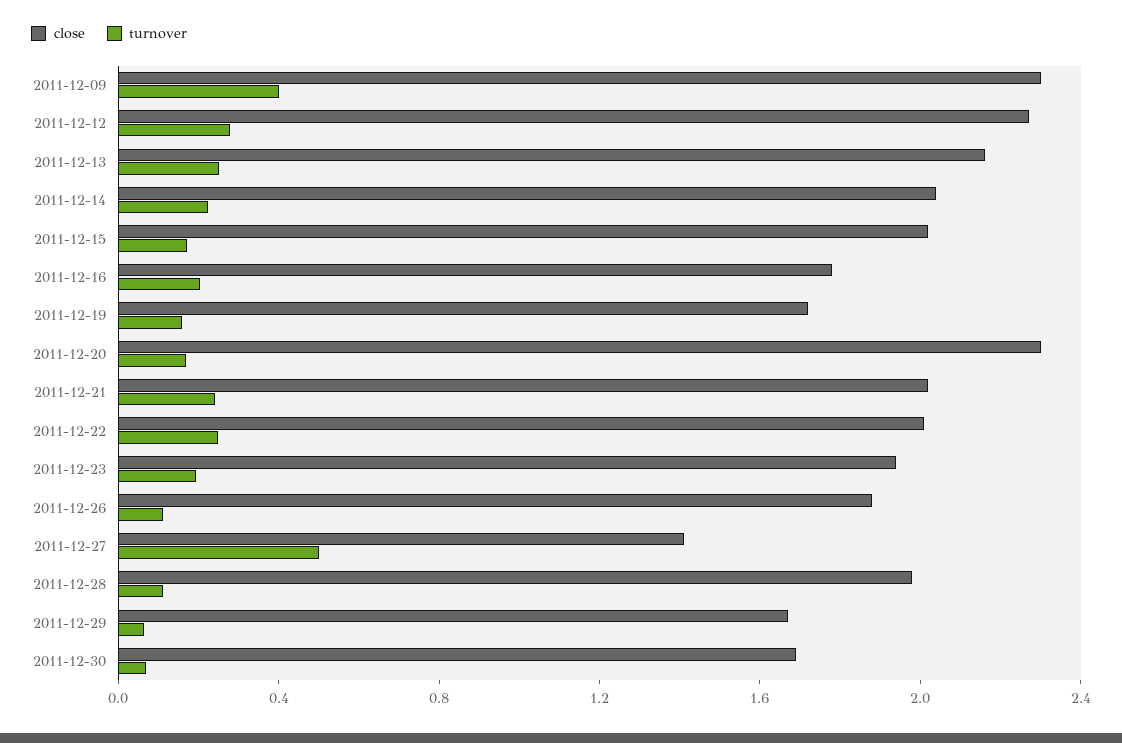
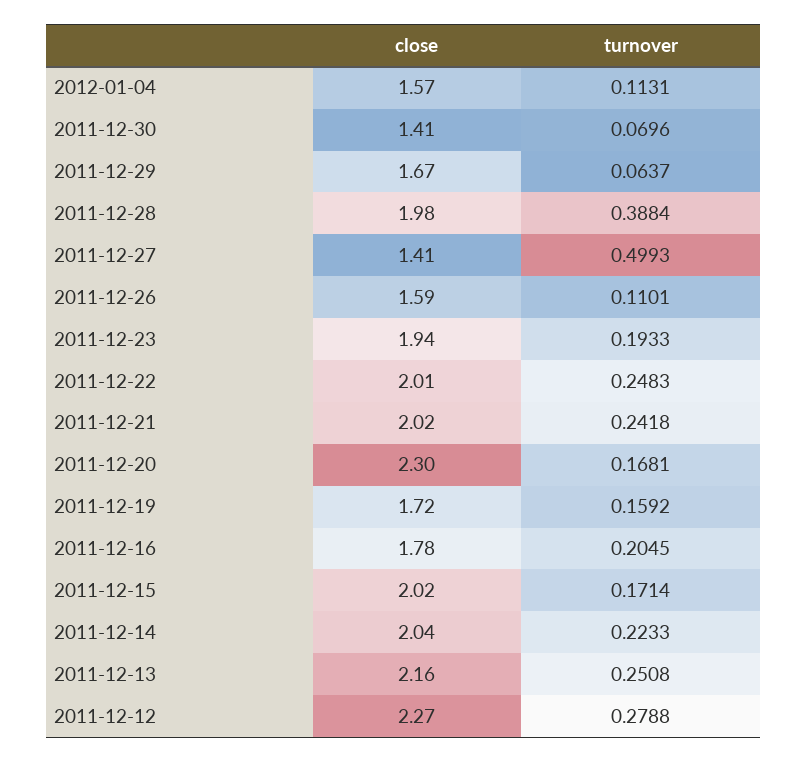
close, 2011-12-09: 2.3 -> none
turnover, 2011-12-09: 0.4 -> none
close, 2011-12-26: 1.9 -> 1.59
turnover, 2011-12-28: 0.1 -> 0.3884
close, 2011-12-30: 1.7 -> 1.41
close, 2012-01-04: none -> 1.57
turnover, 2012-01-04: none -> 0.1131

